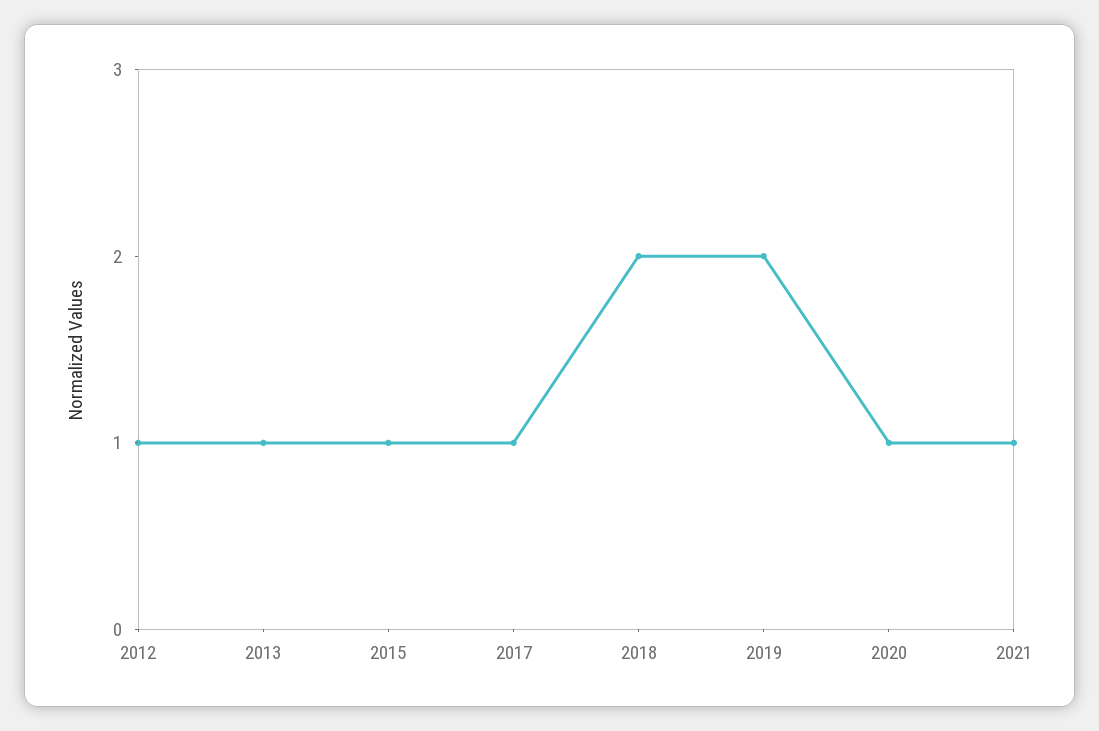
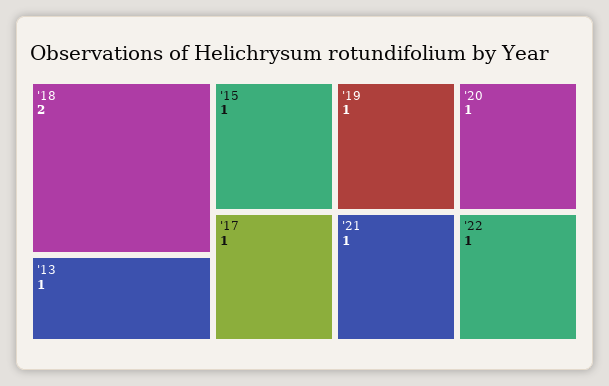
2012: 1 -> none
2019: 2 -> 1
'22: none -> 1

